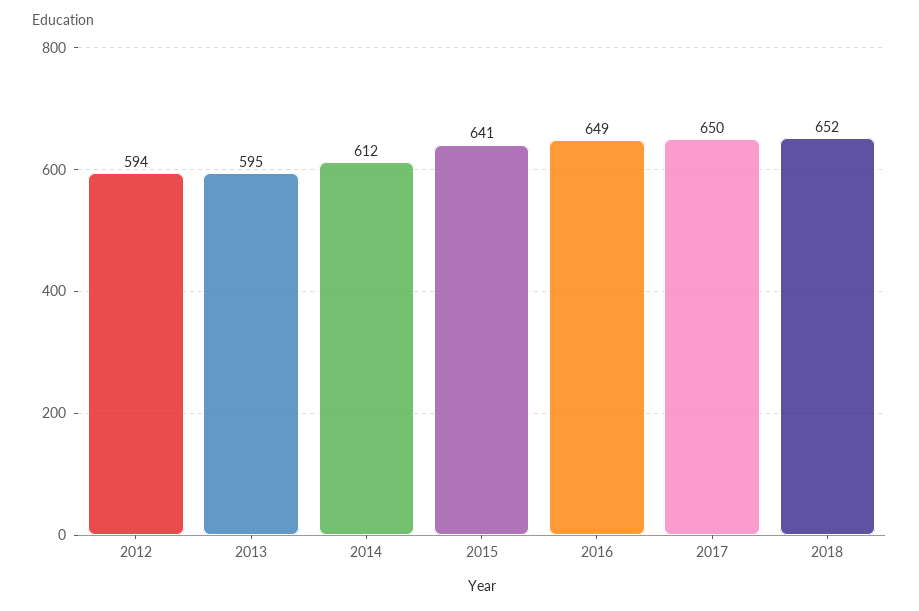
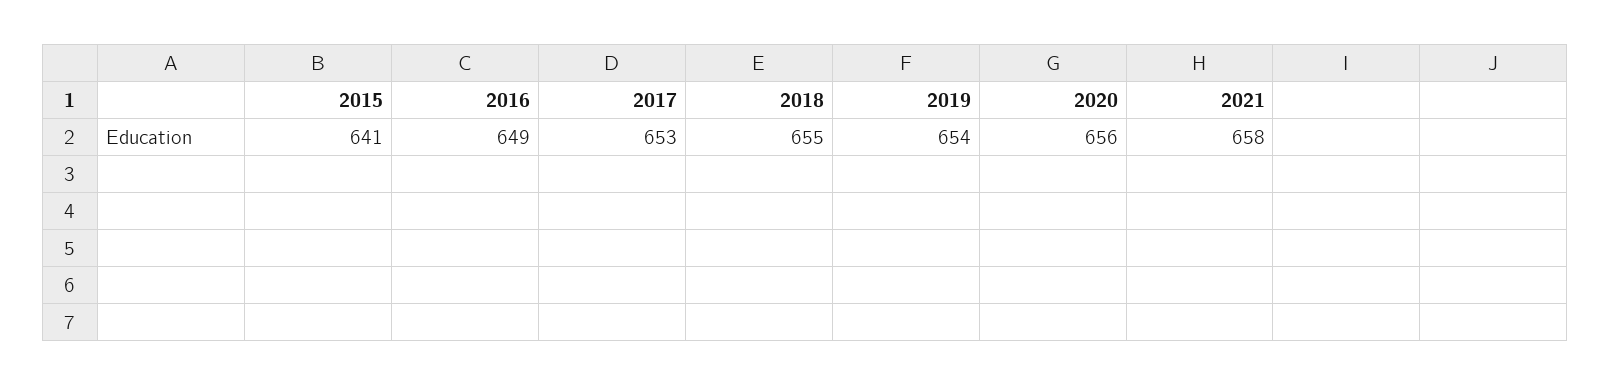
2012: 594 -> none
2013: 595 -> none
2014: 612 -> none
2017: 650 -> 653
2018: 652 -> 655
2019: none -> 654
2020: none -> 656
2021: none -> 658

